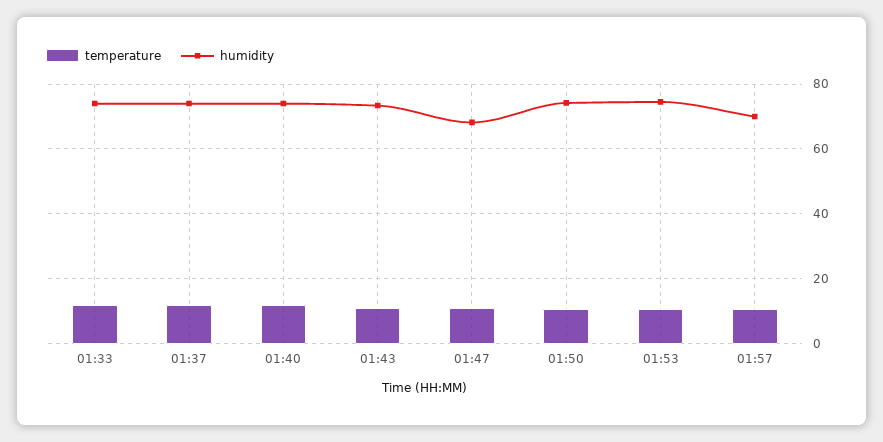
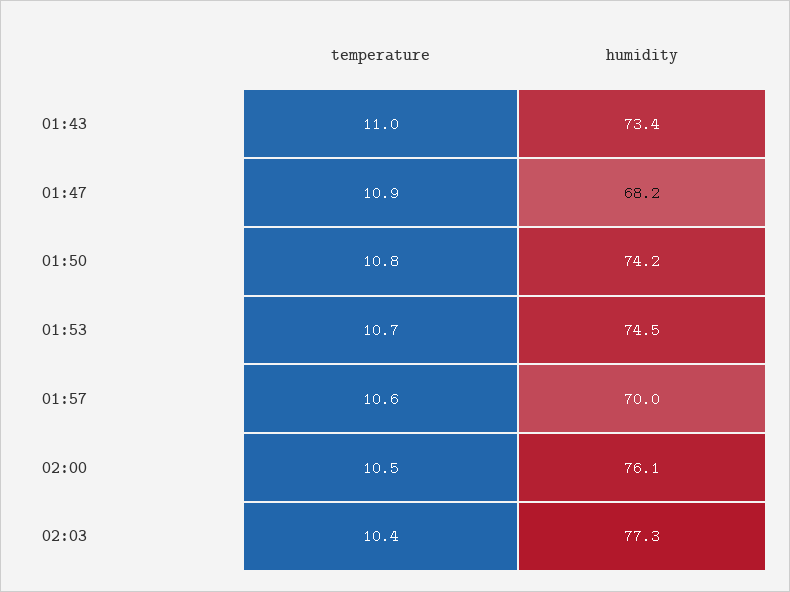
temperature, 01:33: 12 -> none
humidity, 01:33: 74 -> none
temperature, 01:37: 12 -> none
humidity, 01:37: 74 -> none
temperature, 01:40: 12 -> none
humidity, 01:40: 74 -> none
temperature, 02:00: none -> 10.5
humidity, 02:00: none -> 76.1
temperature, 02:03: none -> 10.4
humidity, 02:03: none -> 77.3

